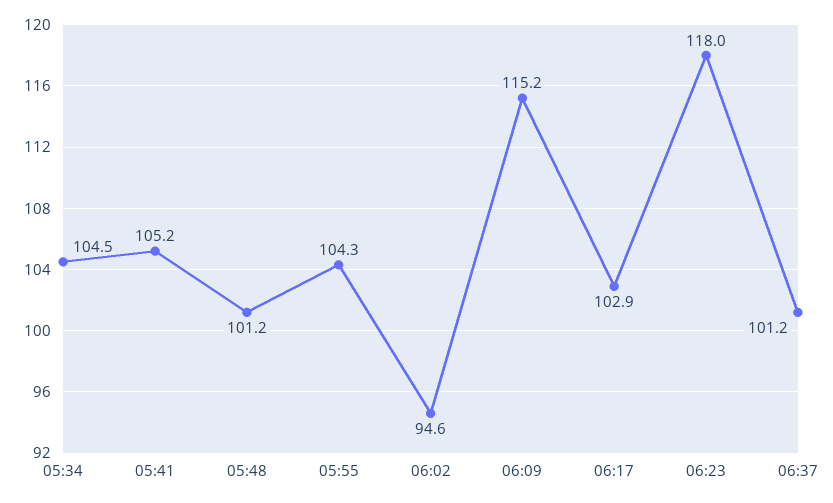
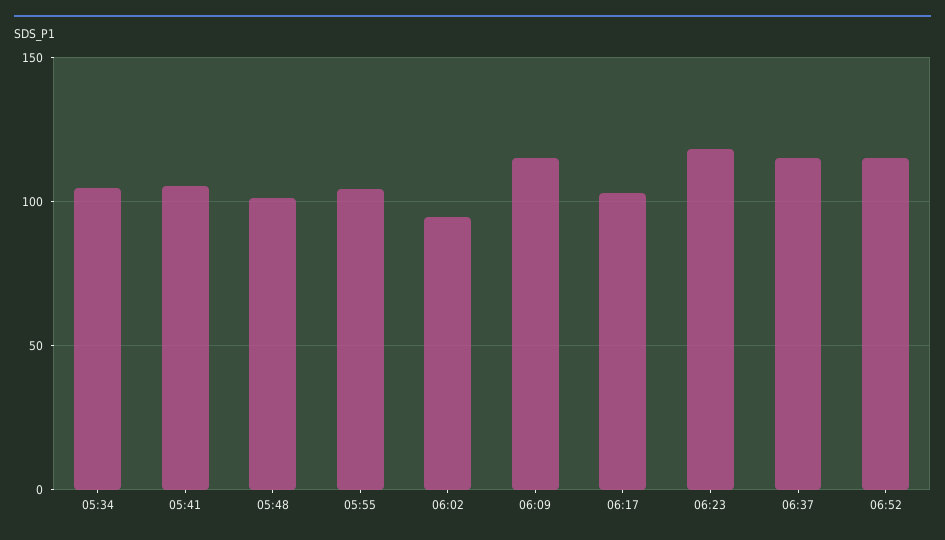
06:37: 101.2 -> 115
06:52: none -> 115

